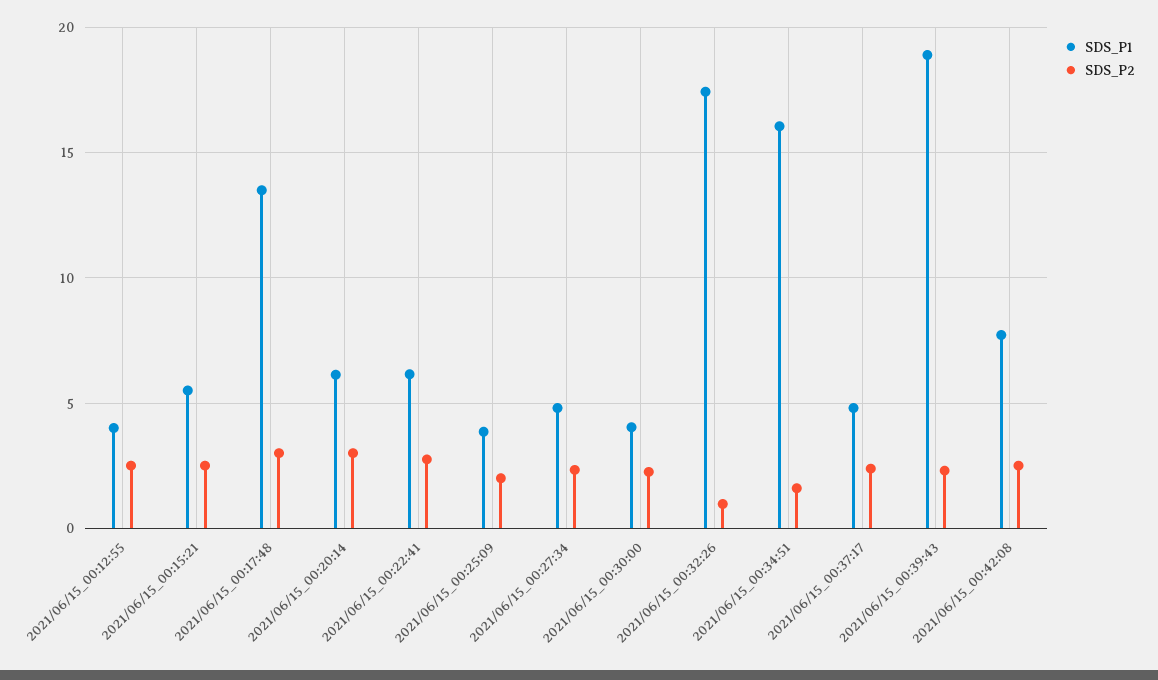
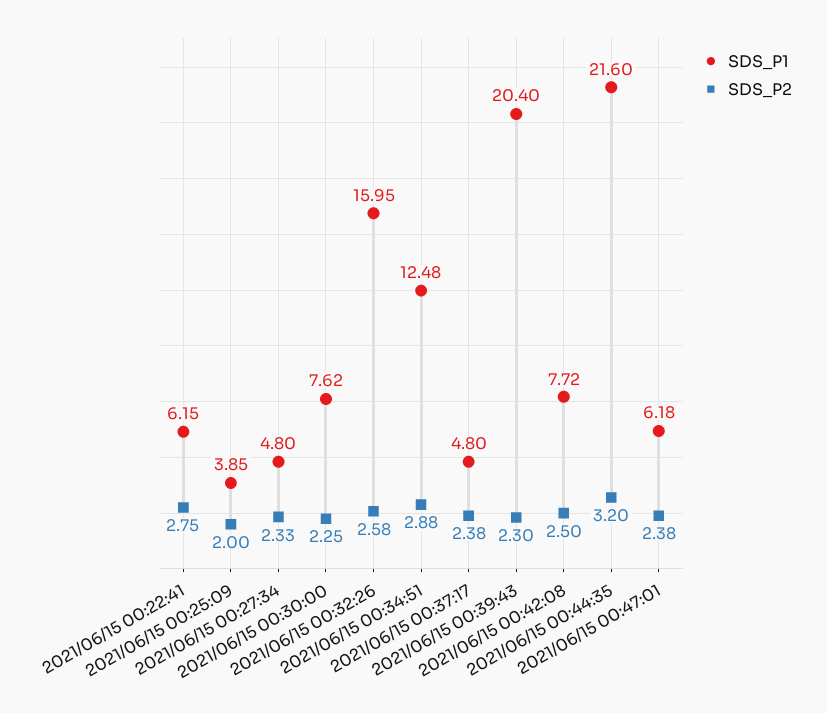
SDS_P1, 2021/06/15_00:12:55: 4 -> none
SDS_P2, 2021/06/15_00:12:55: 2.5 -> none
SDS_P1, 2021/06/15_00:15:21: 5.5 -> none
SDS_P2, 2021/06/15_00:15:21: 2.5 -> none
SDS_P1, 2021/06/15_00:17:48: 13.5 -> none
SDS_P2, 2021/06/15_00:17:48: 3 -> none
SDS_P1, 2021/06/15_00:20:14: 6 -> none
SDS_P2, 2021/06/15_00:20:14: 3 -> none
SDS_P1, 2021/06/15_00:30:00: 4 -> 7.62
SDS_P1, 2021/06/15_00:32:26: 17.5 -> 15.95
SDS_P2, 2021/06/15_00:32:26: 1 -> 2.58
SDS_P1, 2021/06/15_00:34:51: 16 -> 12.48
SDS_P2, 2021/06/15_00:34:51: 1.5 -> 2.88
SDS_P1, 2021/06/15_00:39:43: 19 -> 20.4
SDS_P1, 2021/06/15 00:44:35: none -> 21.6
SDS_P2, 2021/06/15 00:44:35: none -> 3.2
SDS_P1, 2021/06/15 00:47:01: none -> 6.18
SDS_P2, 2021/06/15 00:47:01: none -> 2.38

